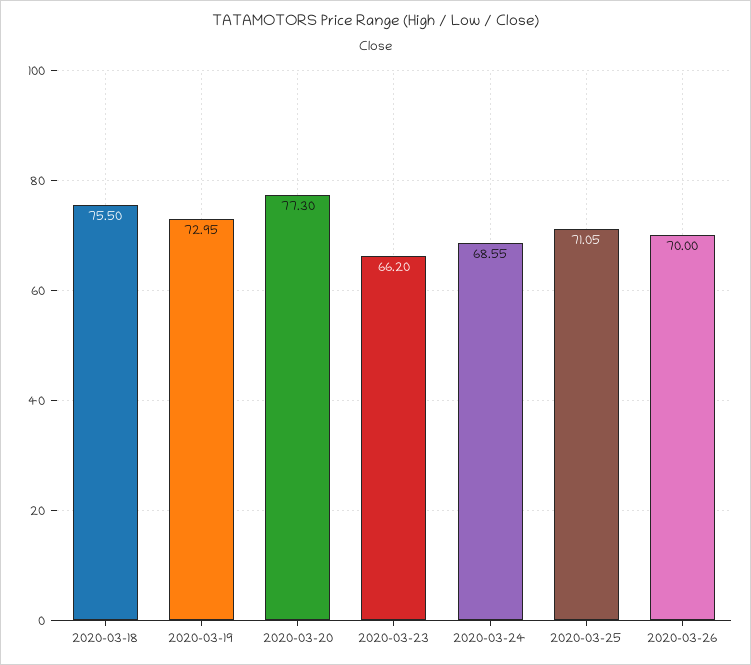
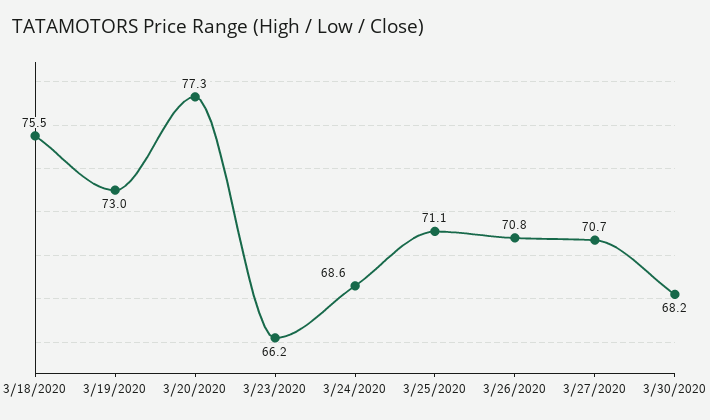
2020-03-26: 70 -> 70.8
3/27/2020: none -> 70.7
3/30/2020: none -> 68.2

